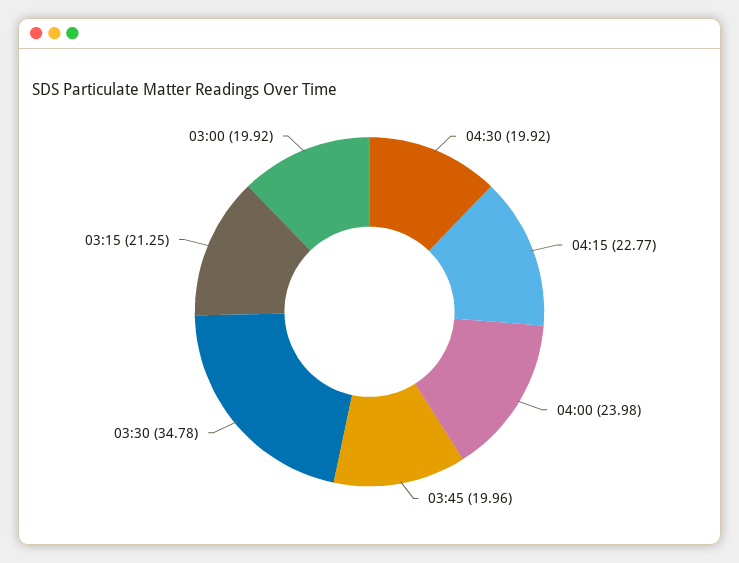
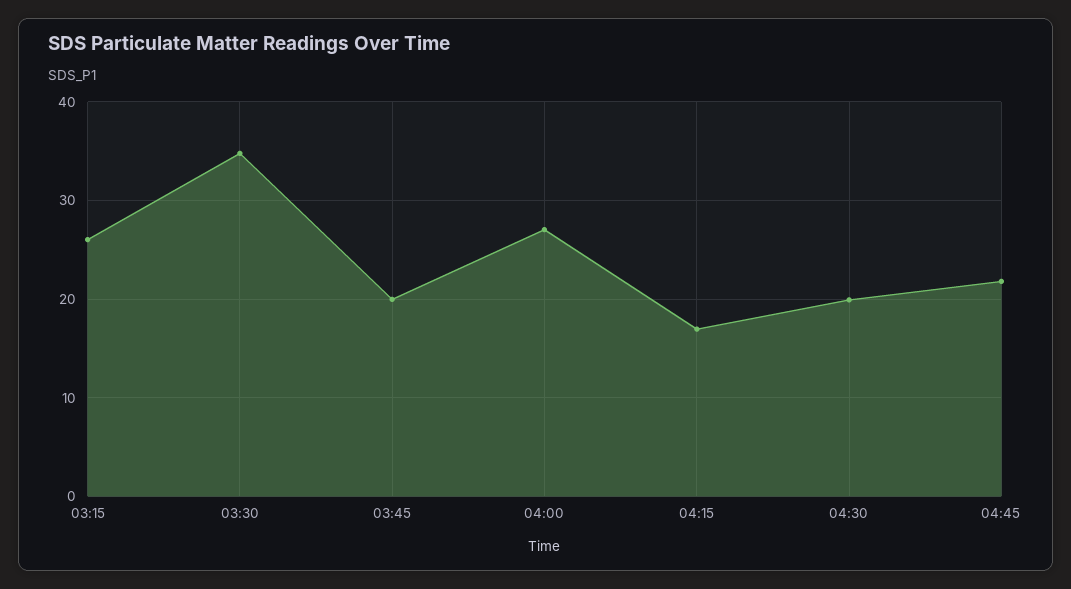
04:15: 22.77 -> 17
04:00: 23.98 -> 27
03:15: 21.25 -> 26
03:00: 19.92 -> none
04:45: none -> 22

